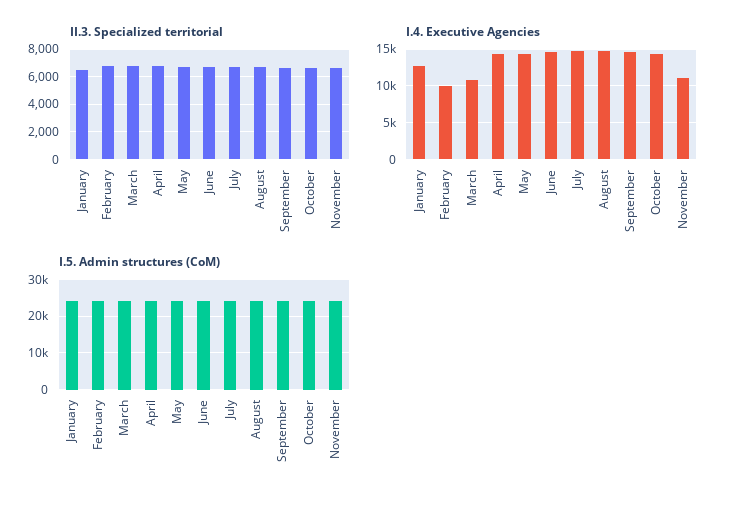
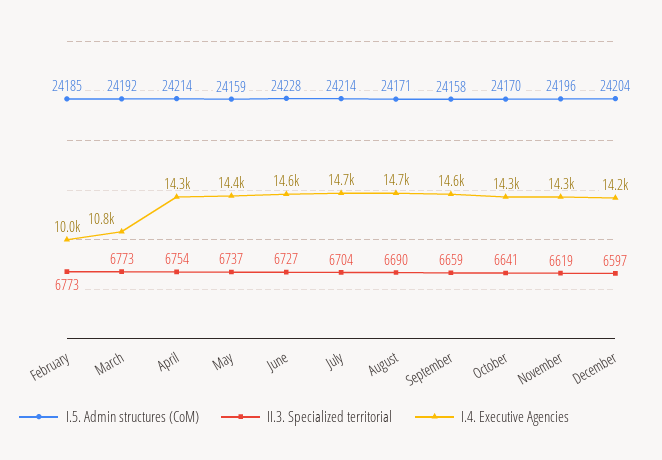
II.3. Specialized territorial, January: 6500 -> none
I.4. Executive Agencies, January: 13000 -> none
I.4. Executive Agencies, November: 11000 -> 14300
I.5. Admin structures (CoM), January: 24000 -> none
I.5. Admin structures (CoM), December: none -> 24204
II.3. Specialized territorial, December: none -> 6597
I.4. Executive Agencies, December: none -> 14200

